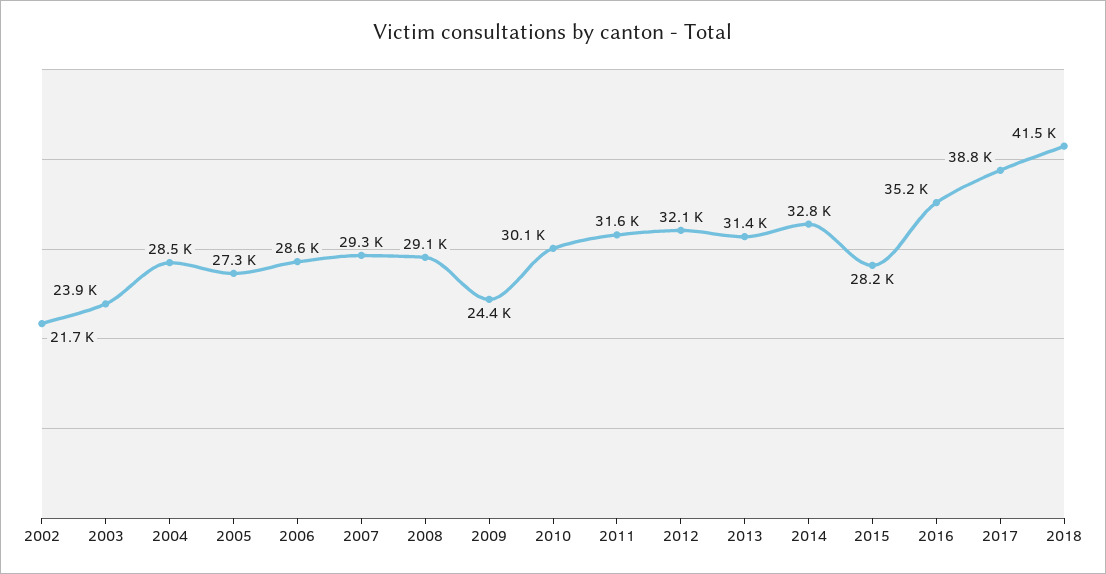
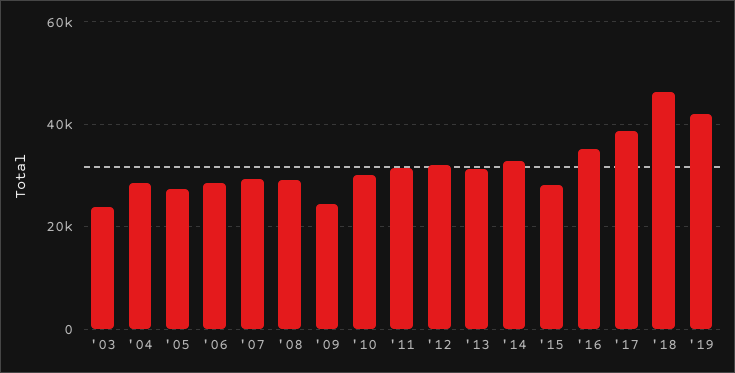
2002: 21700 -> none
2018: 41500 -> 46000
'19: none -> 42000

